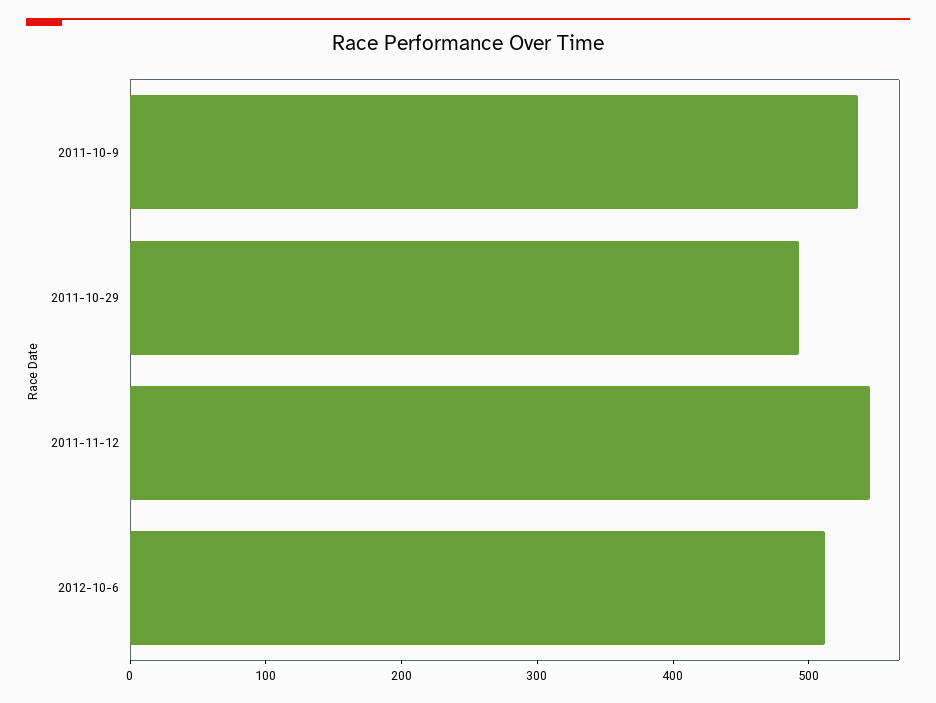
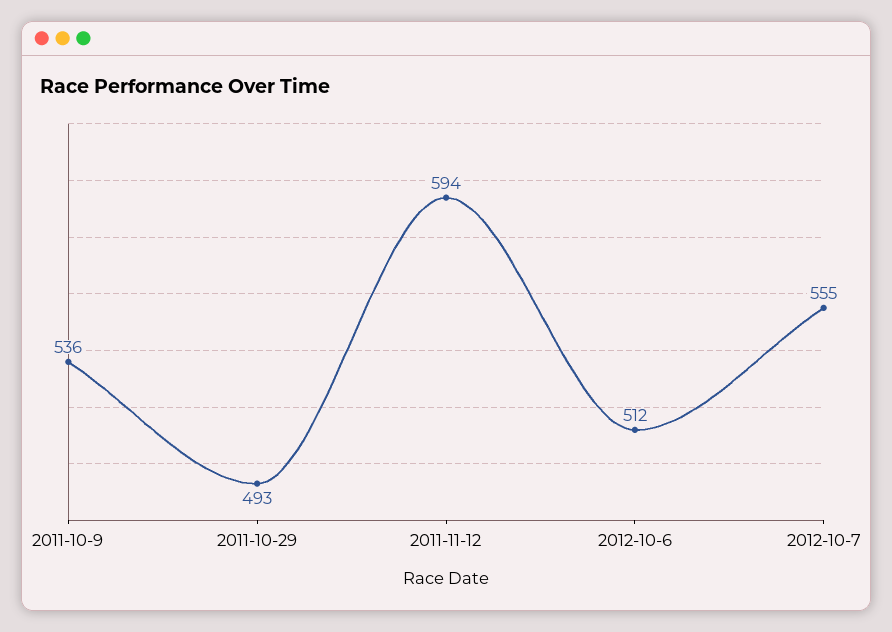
2011-11-12: 540 -> 594
2012-10-7: none -> 555

